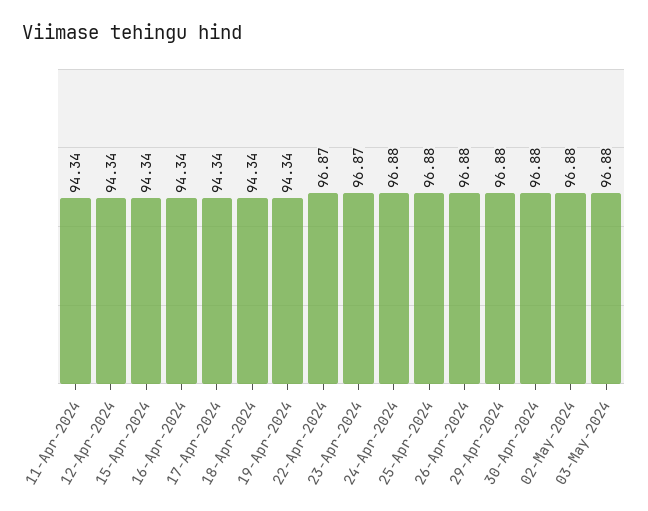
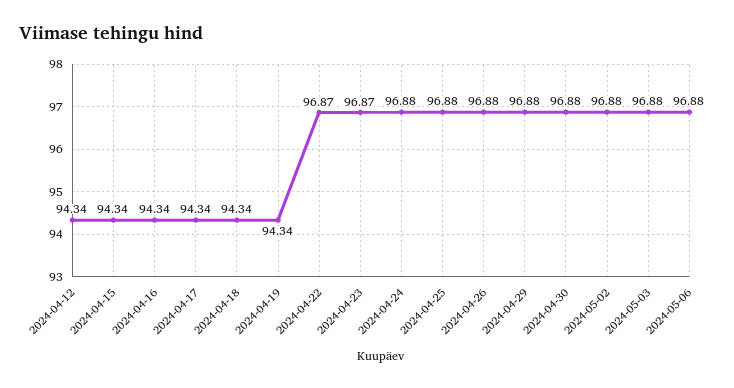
11-Apr-2024: 94.34 -> none
2024-05-06: none -> 96.88

